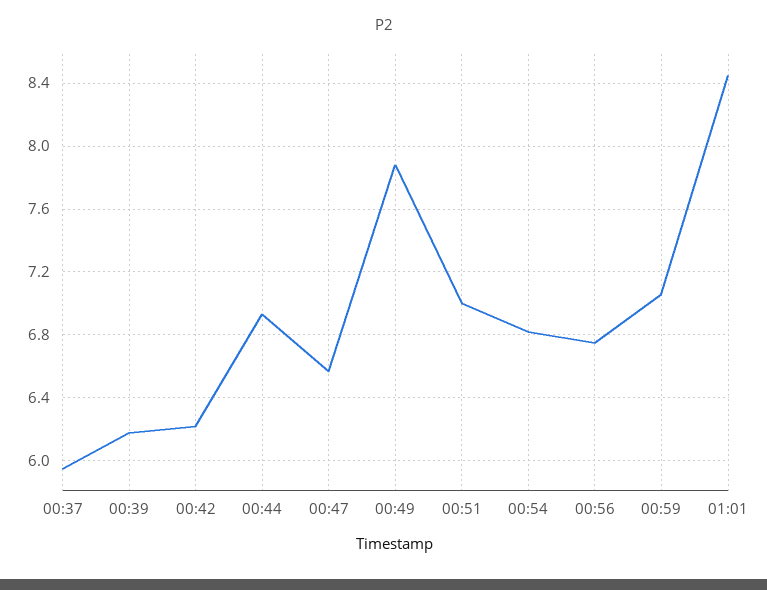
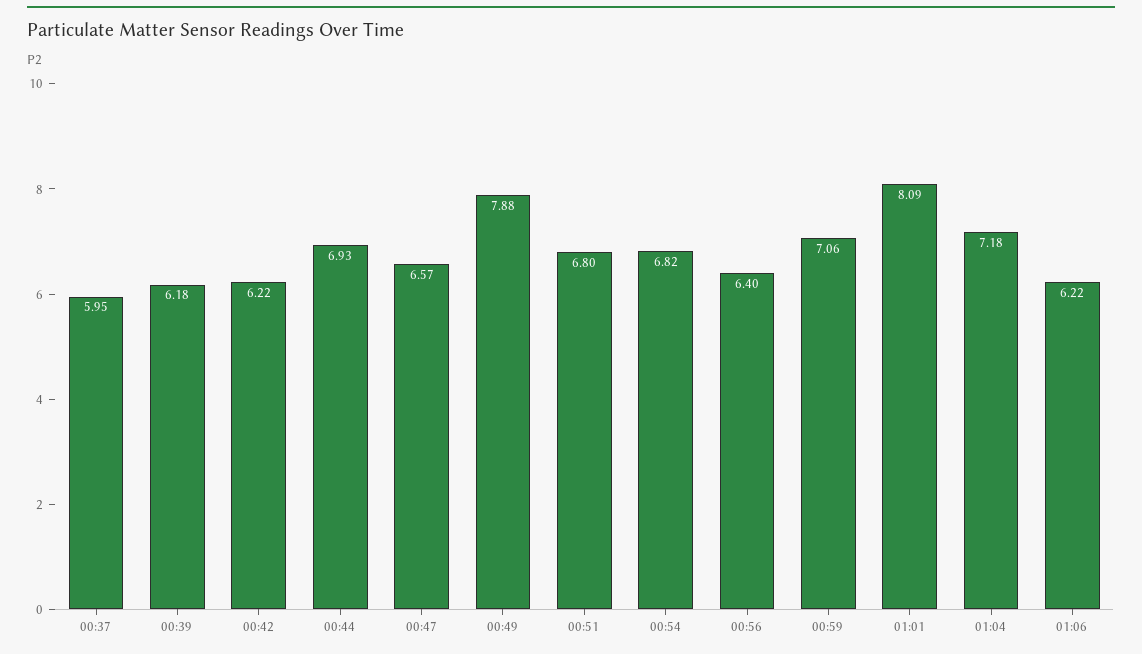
00:51: 7 -> 6.8
00:56: 6.75 -> 6.4
01:01: 8.45 -> 8.09
01:04: none -> 7.18
01:06: none -> 6.22

